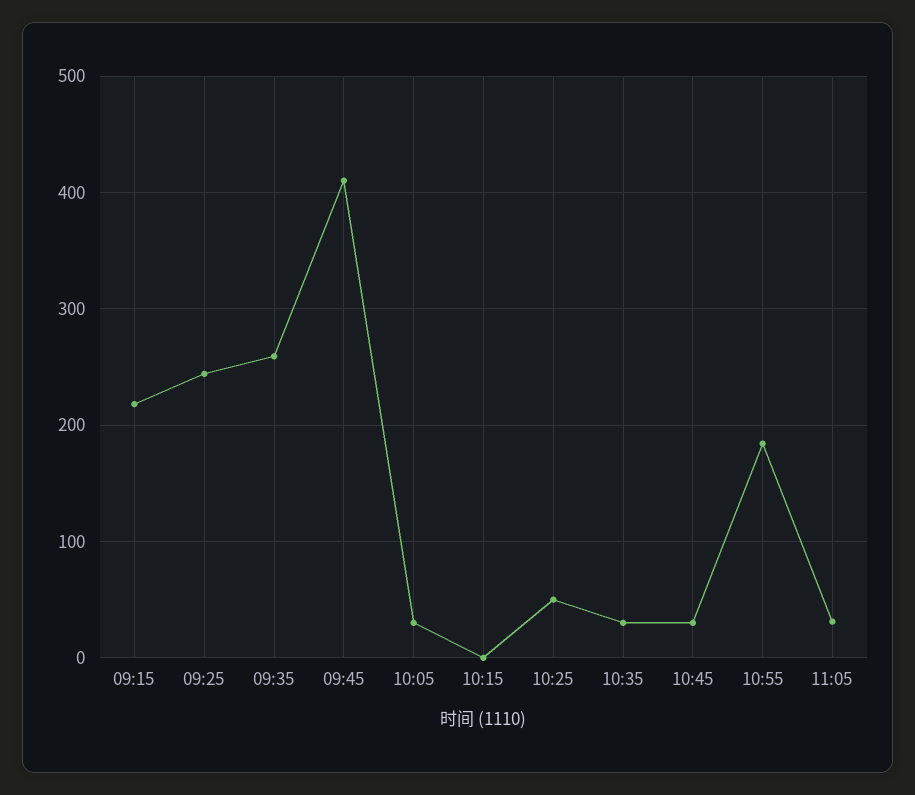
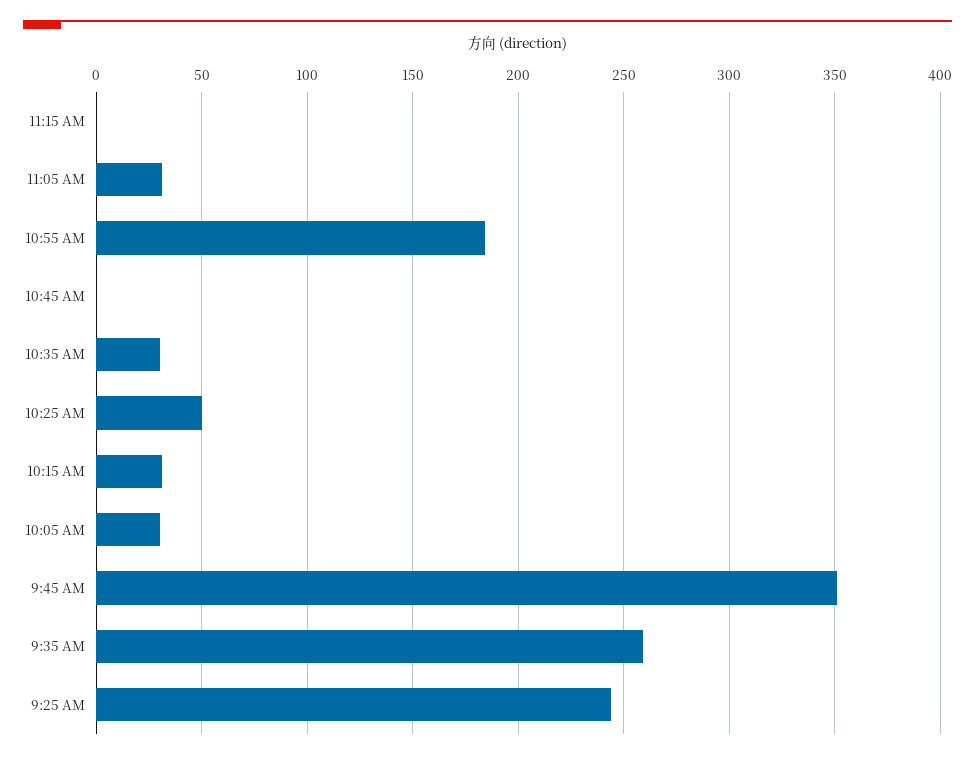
09:15: 220 -> none
09:45: 410 -> 350
10:15: 0 -> 30
10:45: 30 -> 0
11:15 AM: none -> 0

